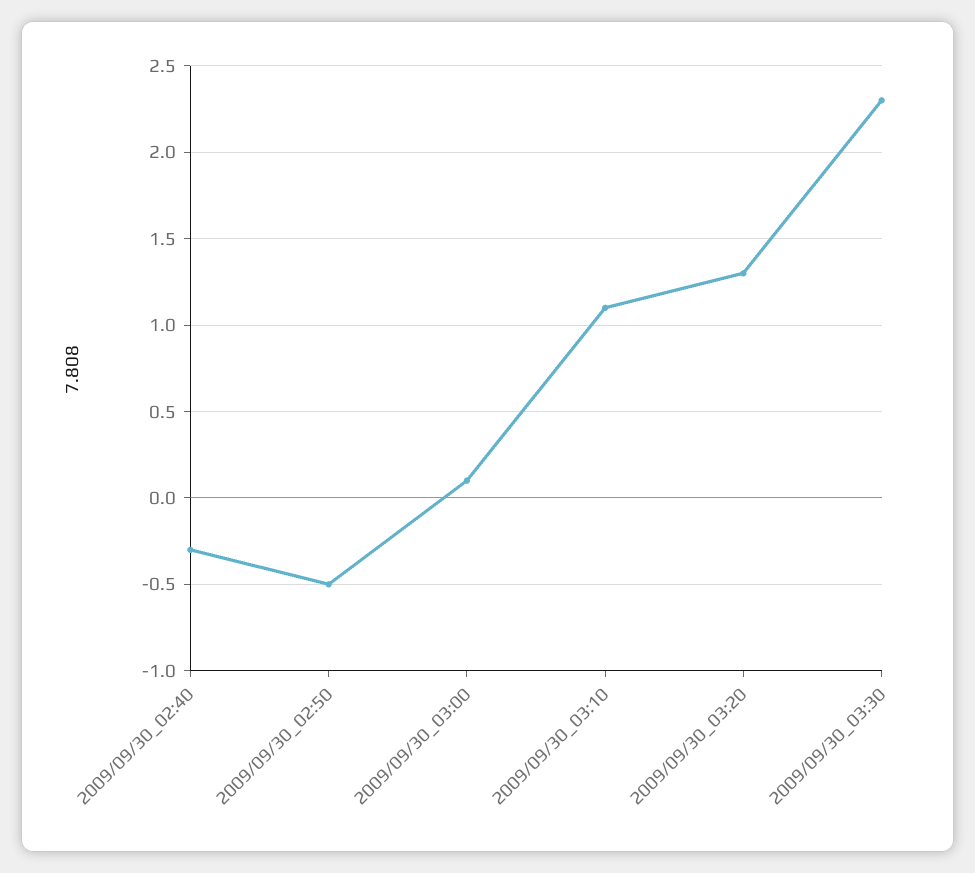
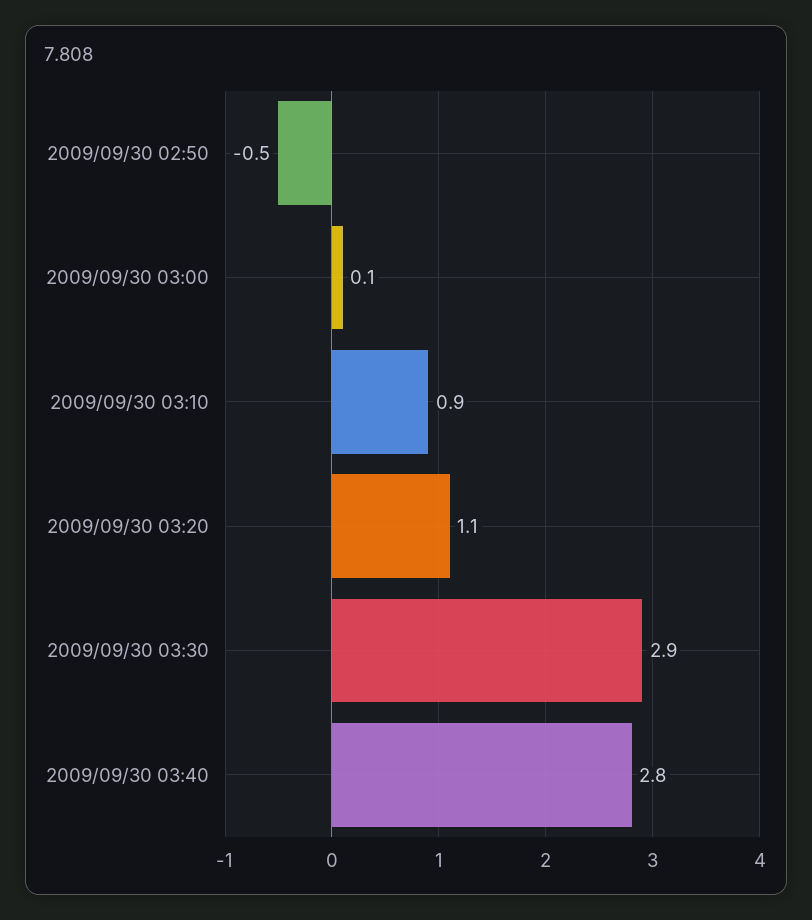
2009/09/30_02:40: -0.3 -> none
2009/09/30_03:10: 1.1 -> 0.9
2009/09/30_03:20: 1.3 -> 1.1
2009/09/30_03:30: 2.3 -> 2.9
2009/09/30 03:40: none -> 2.8

